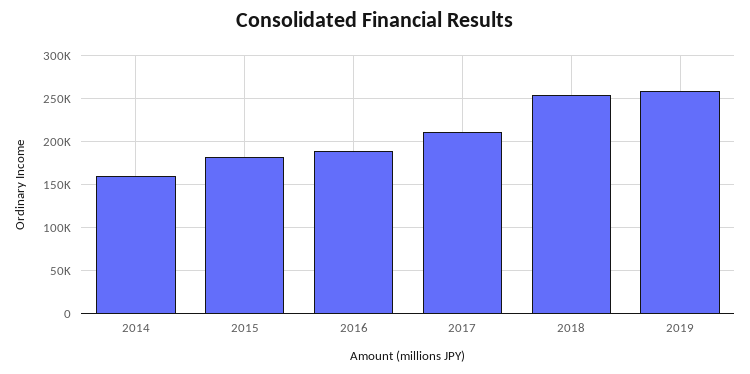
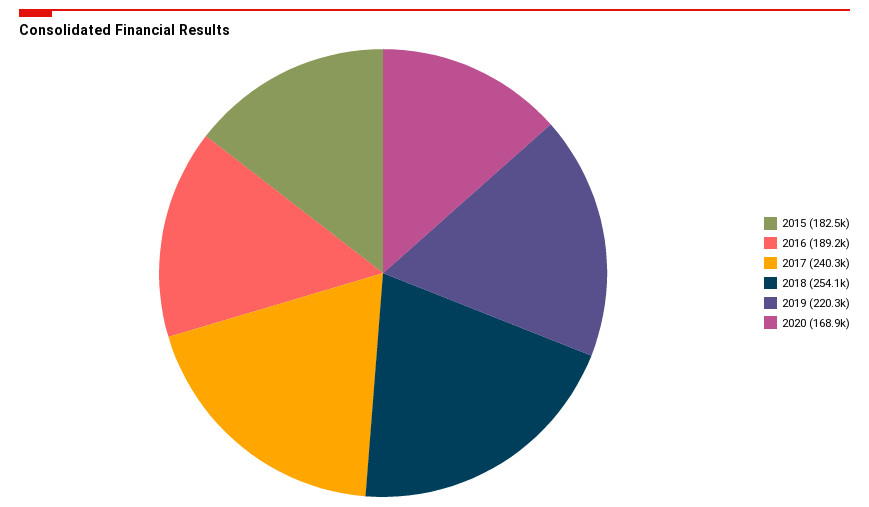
2014: 160000 -> none
2017: 210000 -> 240300
2019: 260000 -> 220300
2020: none -> 168900

